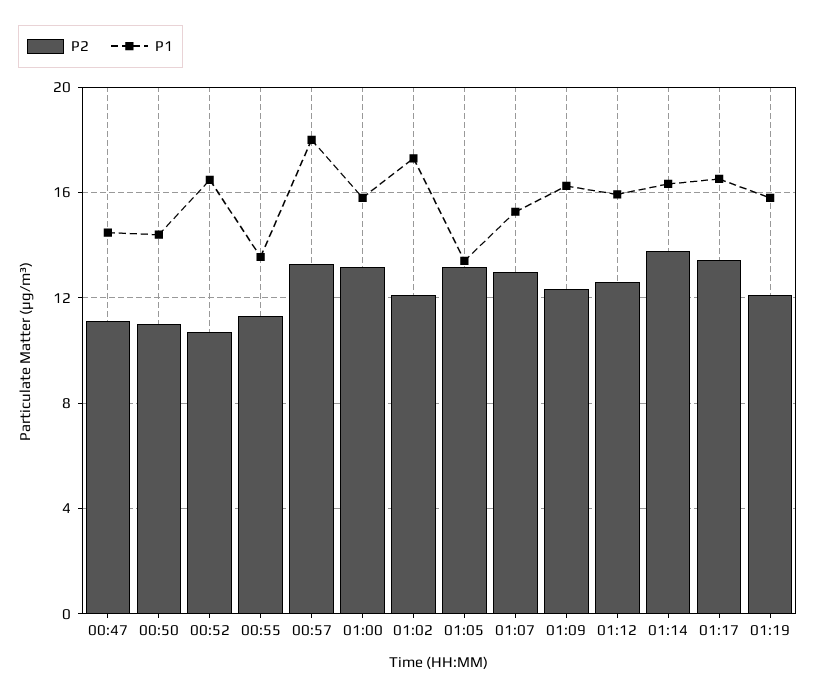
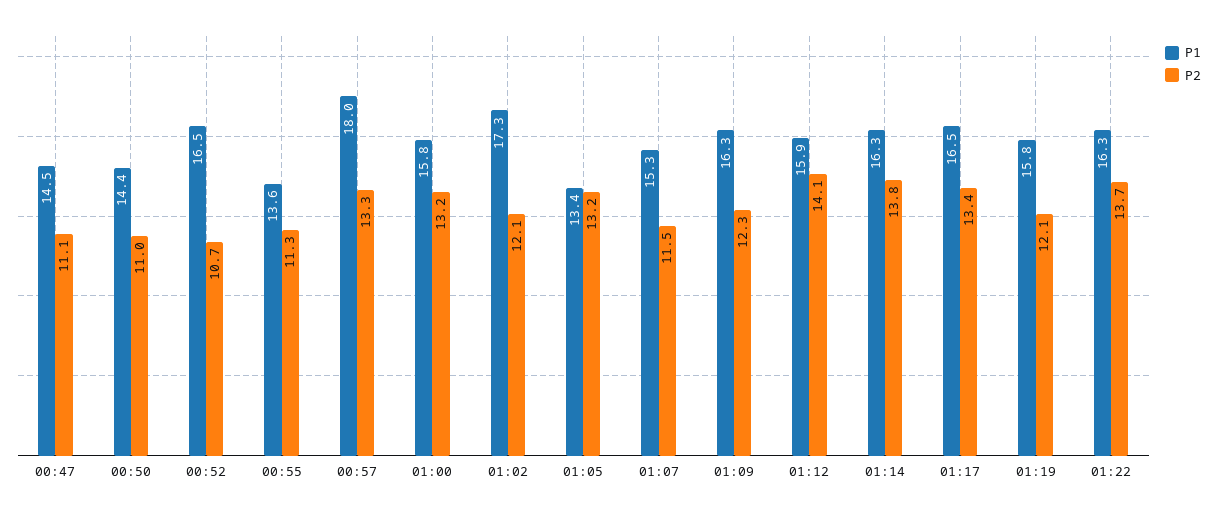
P2, 01:07: 13 -> 11.5
P2, 01:12: 12.5 -> 14.1
P1, 01:22: none -> 16.3
P2, 01:22: none -> 13.7

